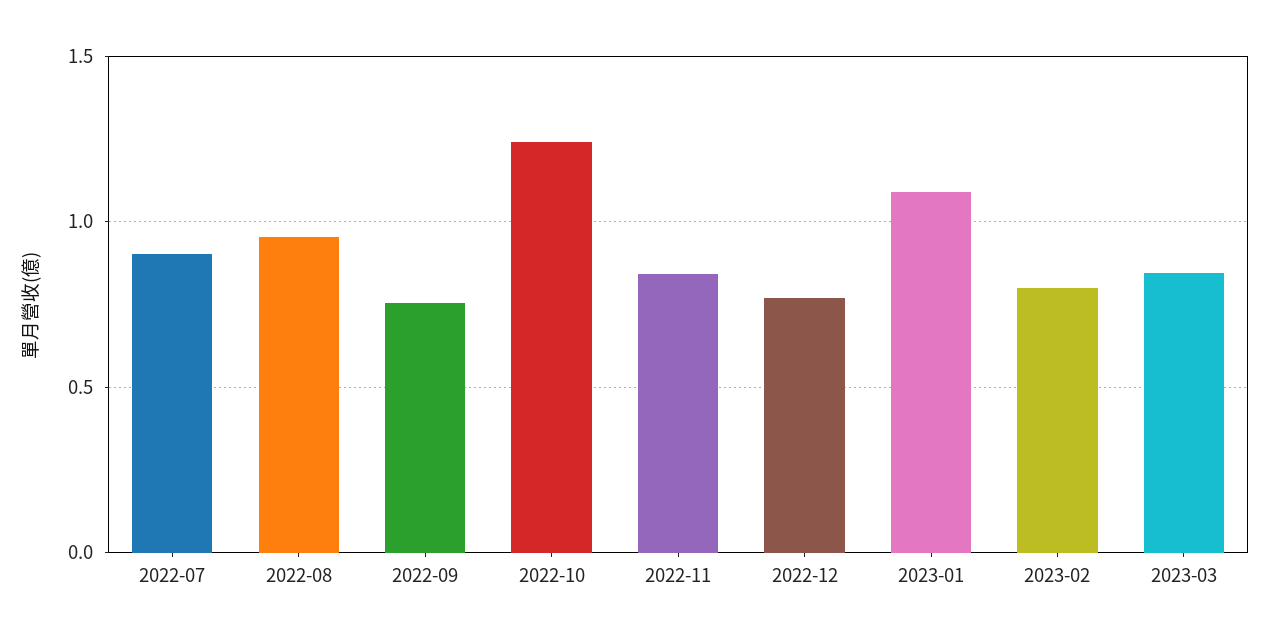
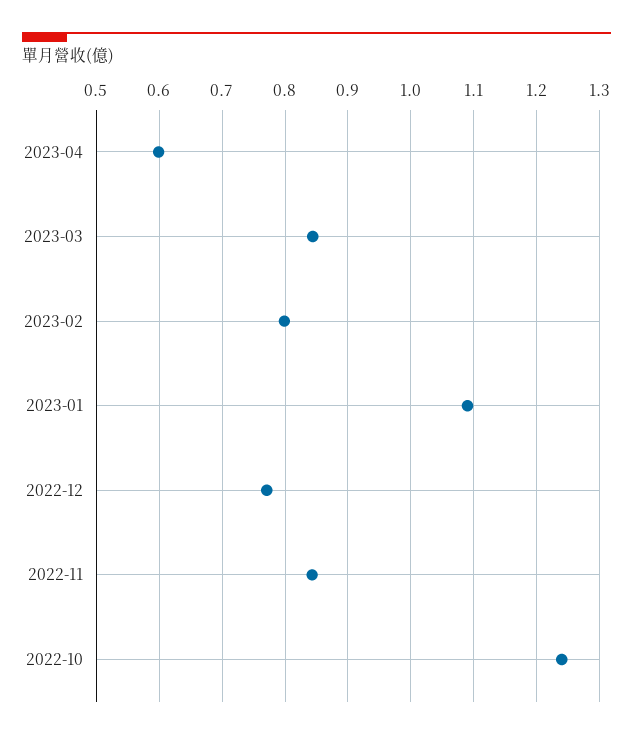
2022-07: 0.9 -> none
2022-08: 0.95 -> none
2022-09: 0.75 -> none
2023-04: none -> 0.6

